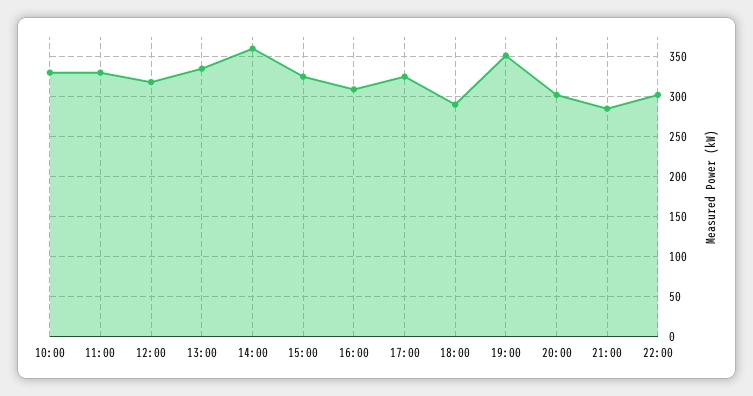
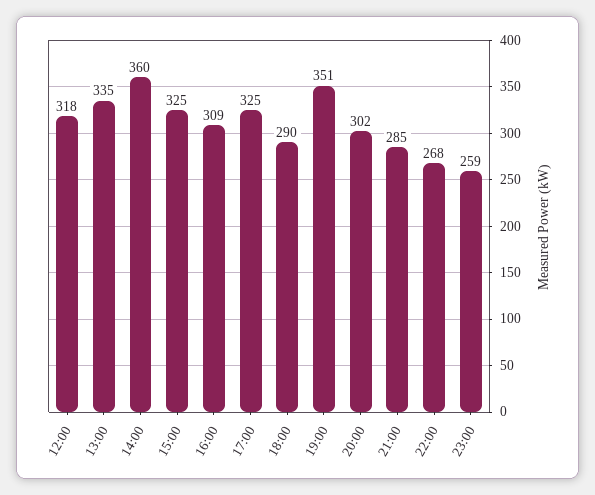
10:00: 330 -> none
11:00: 330 -> none
22:00: 300 -> 268
23:00: none -> 259

